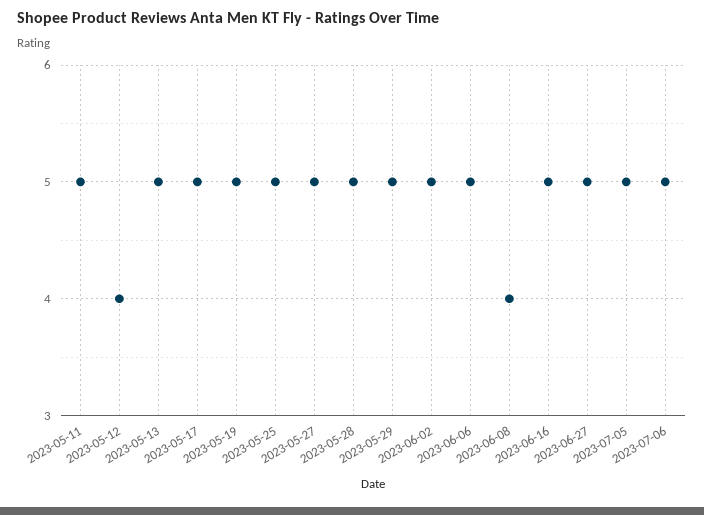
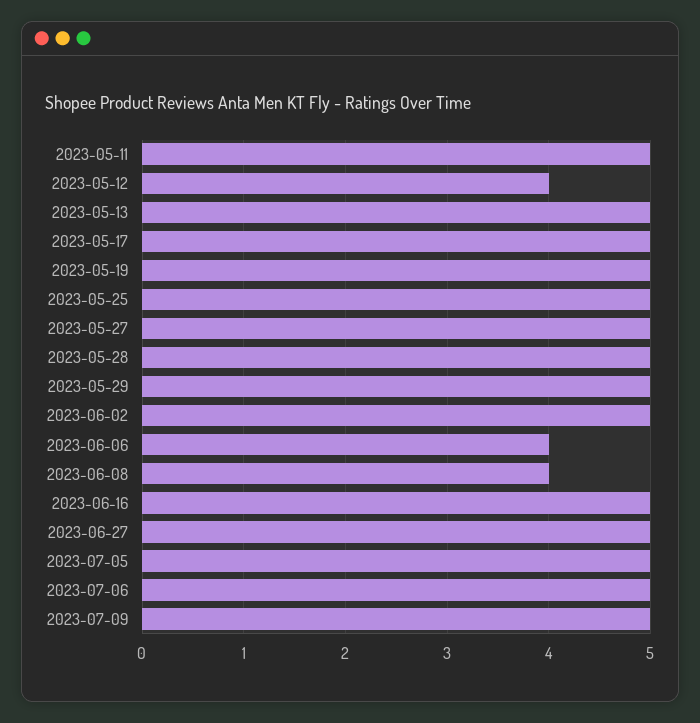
2023-06-06: 5 -> 4
2023-07-09: none -> 5

